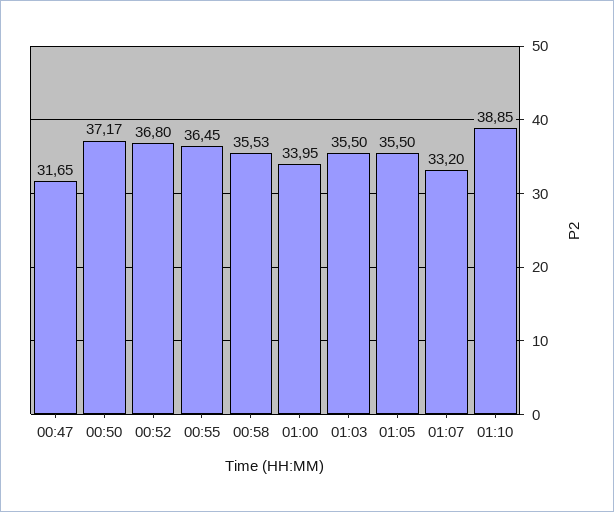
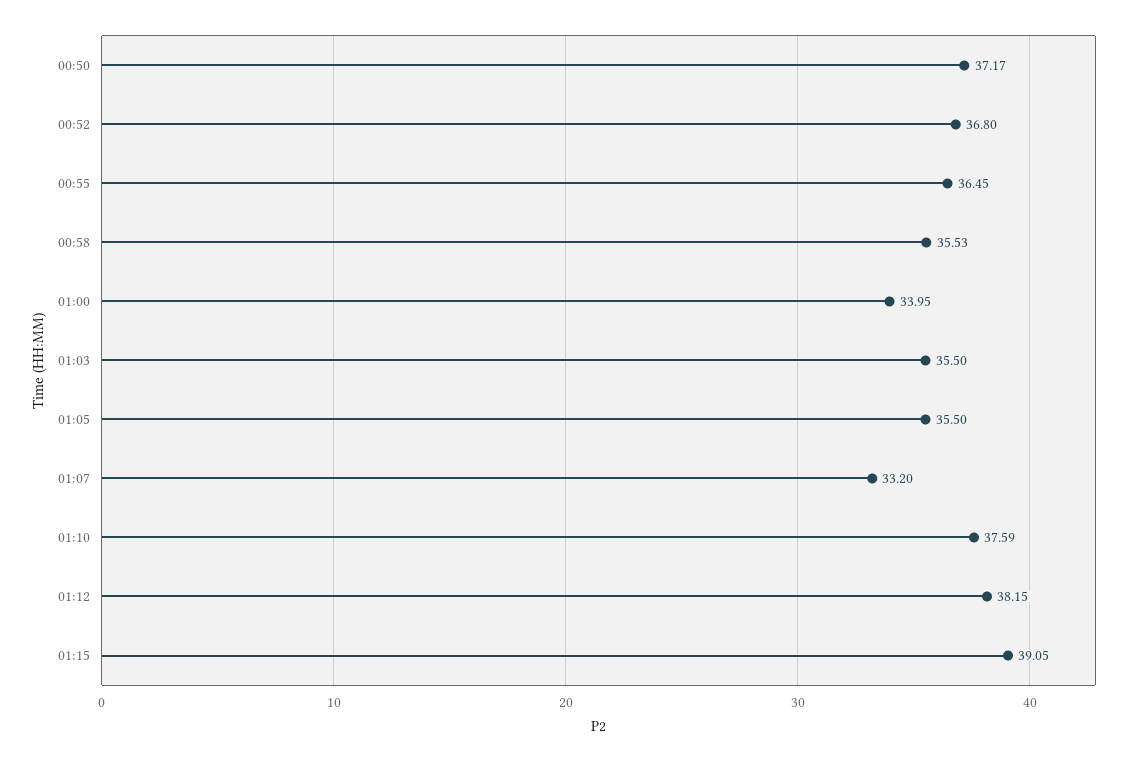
00:47: 31.65 -> none
01:10: 38.85 -> 37.59
01:12: none -> 38.15
01:15: none -> 39.05

